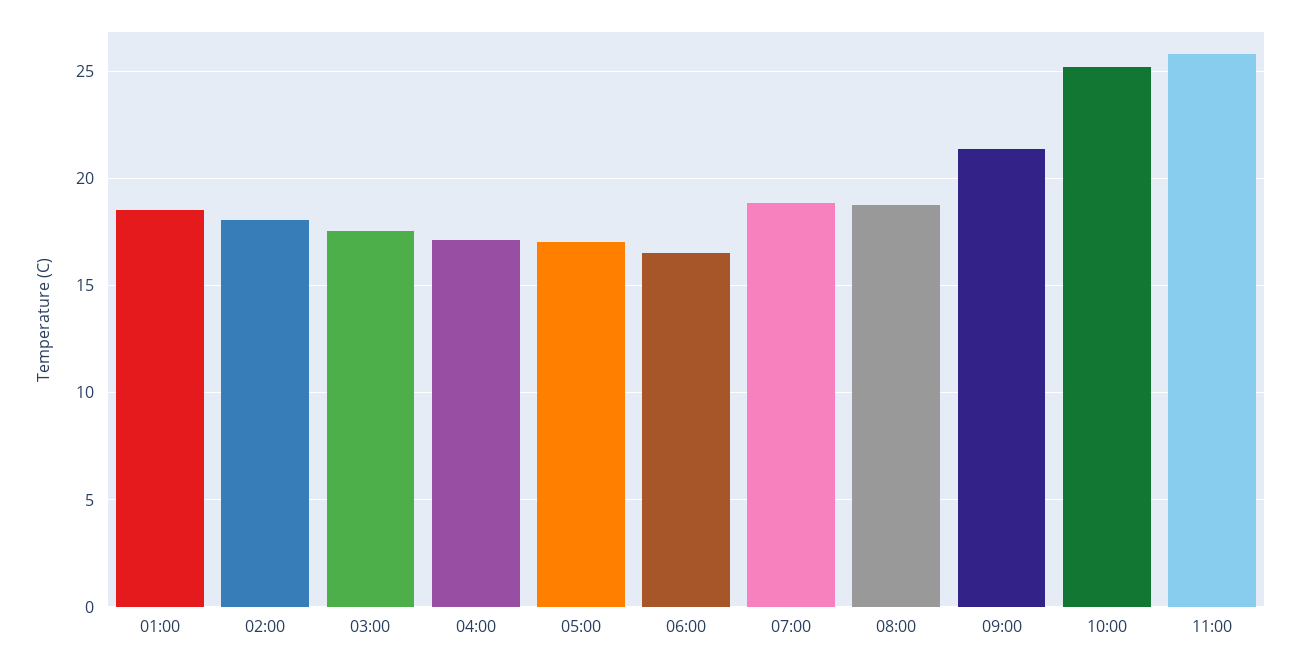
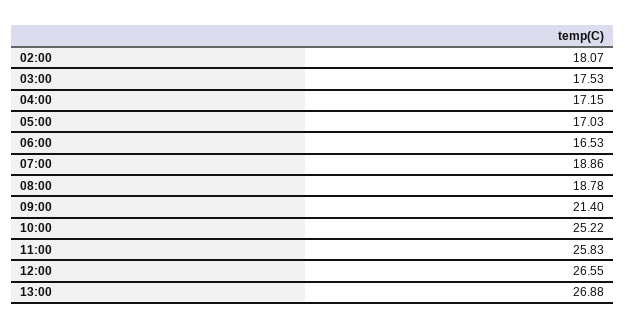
01:00: 18.5 -> none
12:00: none -> 26.55
13:00: none -> 26.88

